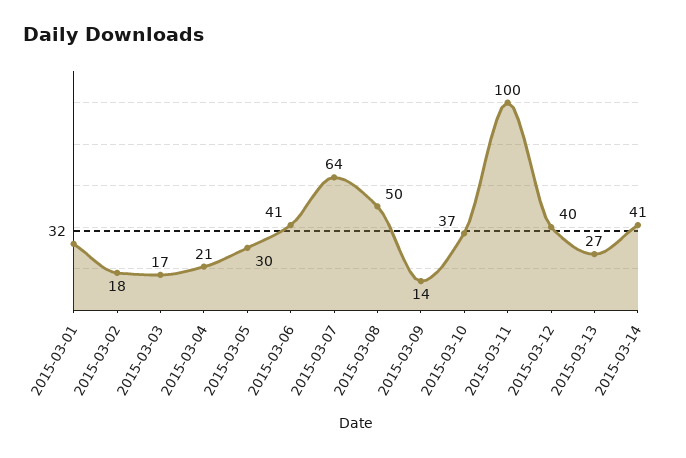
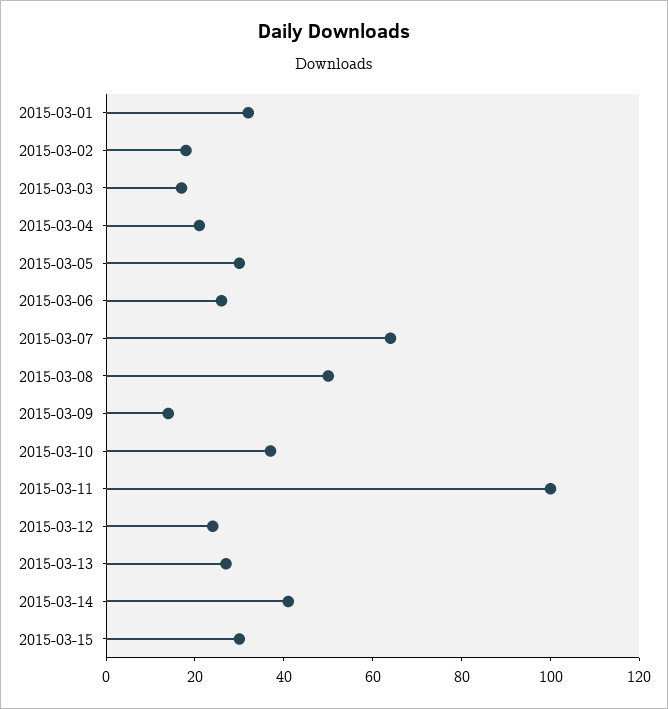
2015-03-06: 41 -> 25
2015-03-12: 40 -> 25
2015-03-15: none -> 30

